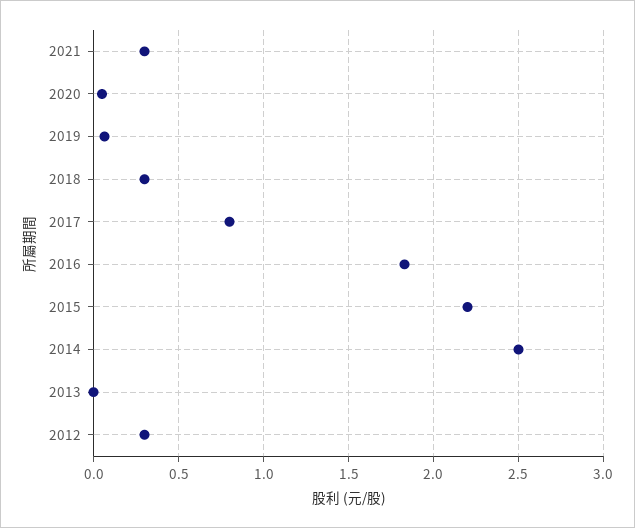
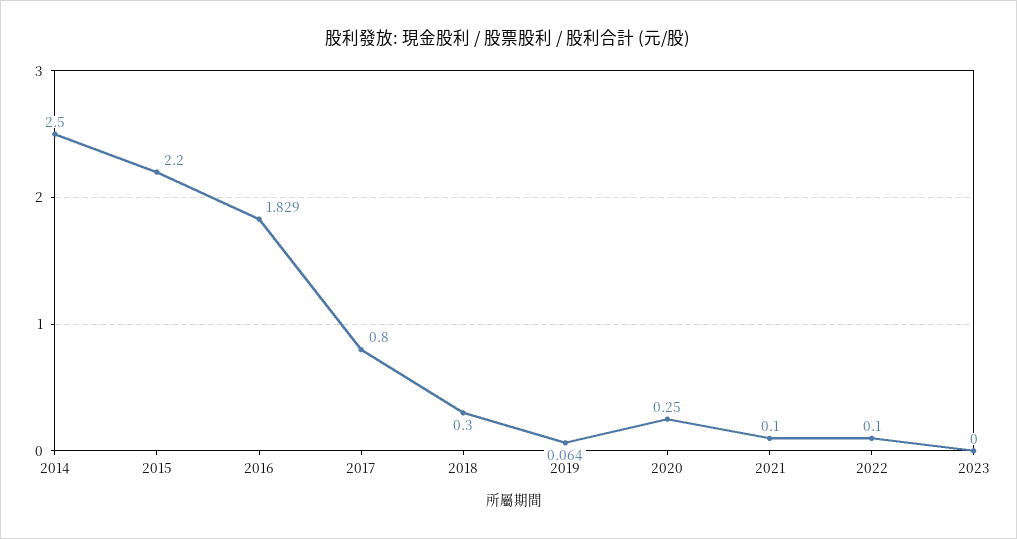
2021: 0.3 -> 0.1
2020: 0.05 -> 0.25
2013: 0 -> none
2012: 0.3 -> none
2022: none -> 0.1
2023: none -> 0

